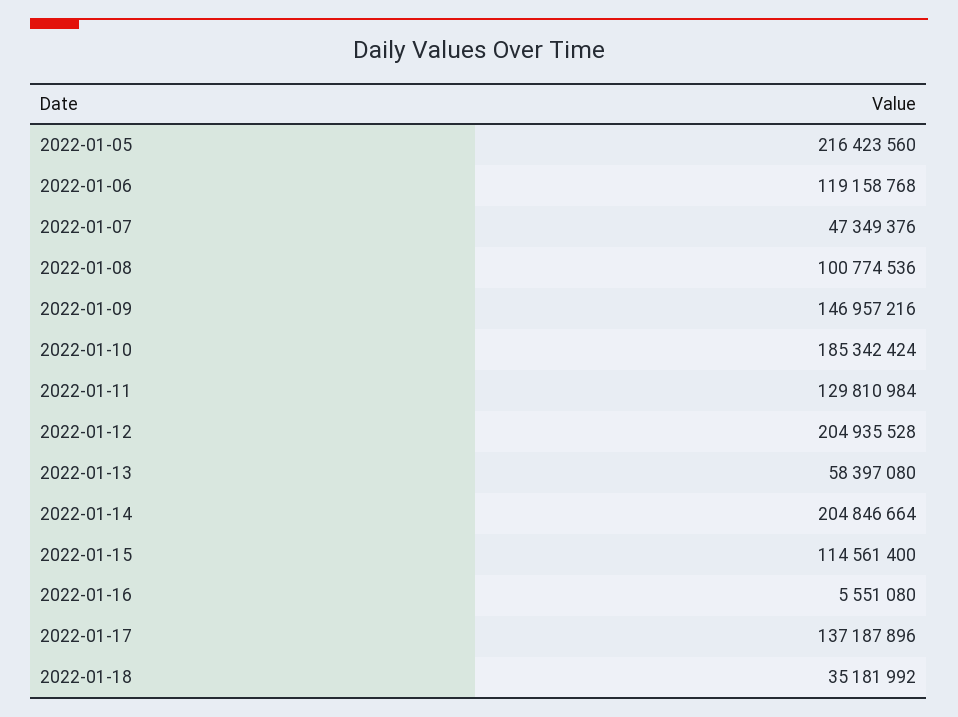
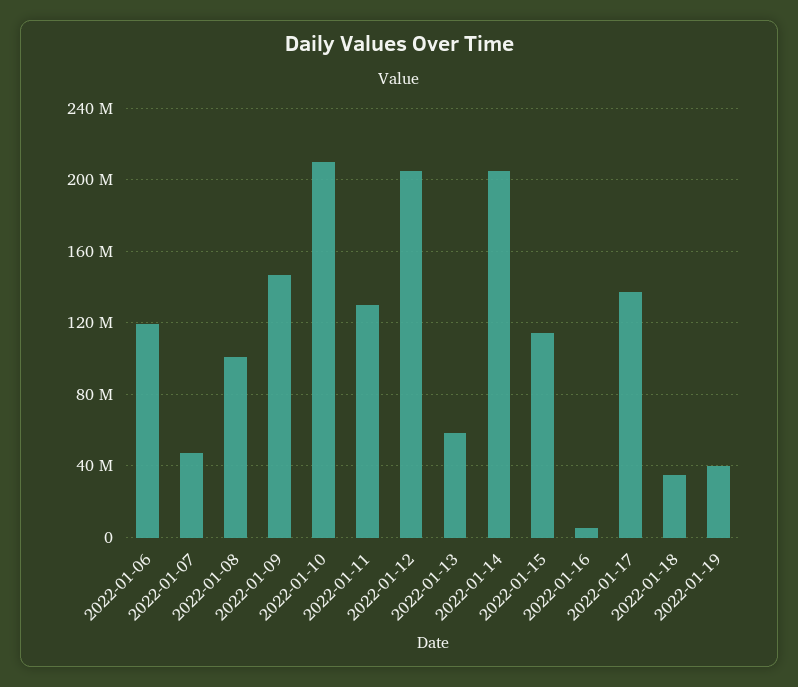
2022-01-05: 216423560 -> none
2022-01-10: 185342424 -> 210000000
2022-01-19: none -> 40000000

